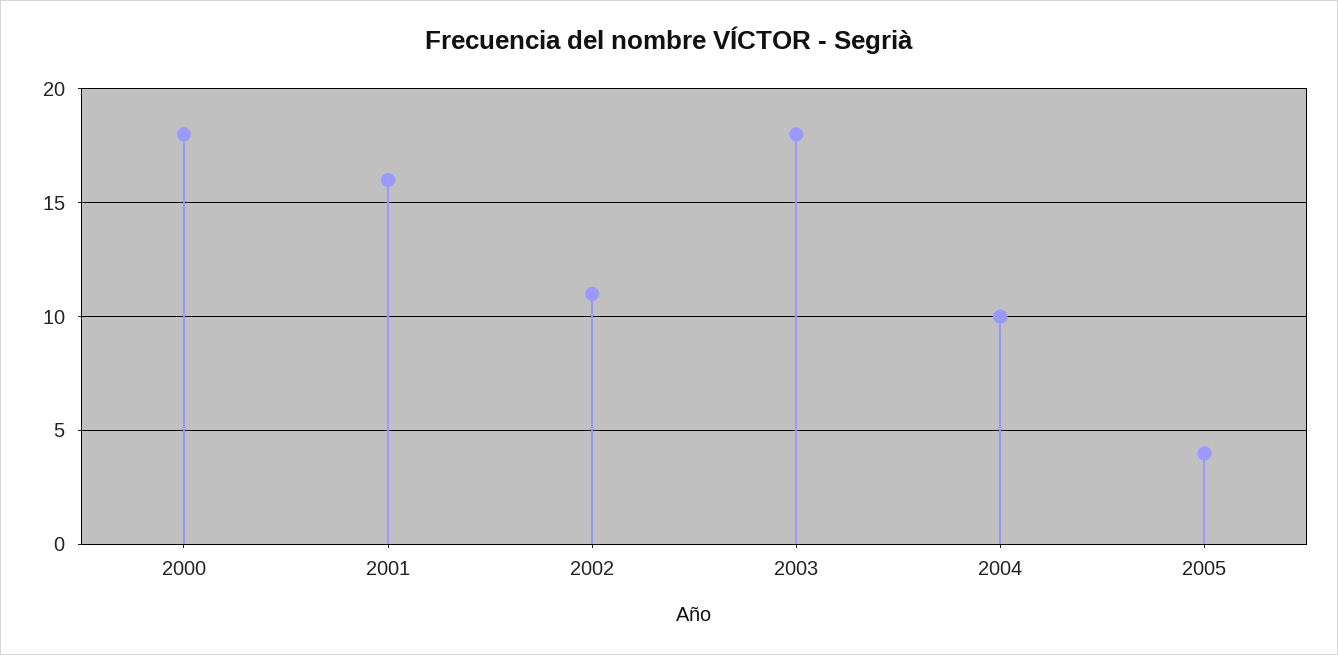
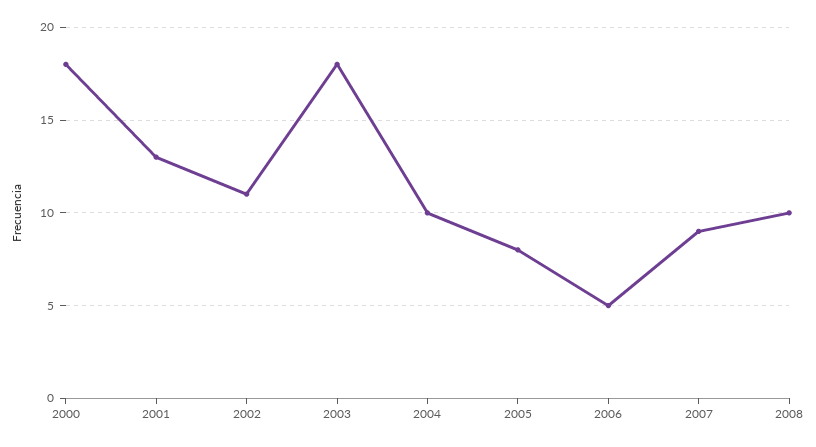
2001: 16 -> 13
2005: 4 -> 8
2006: none -> 5
2007: none -> 9
2008: none -> 10

